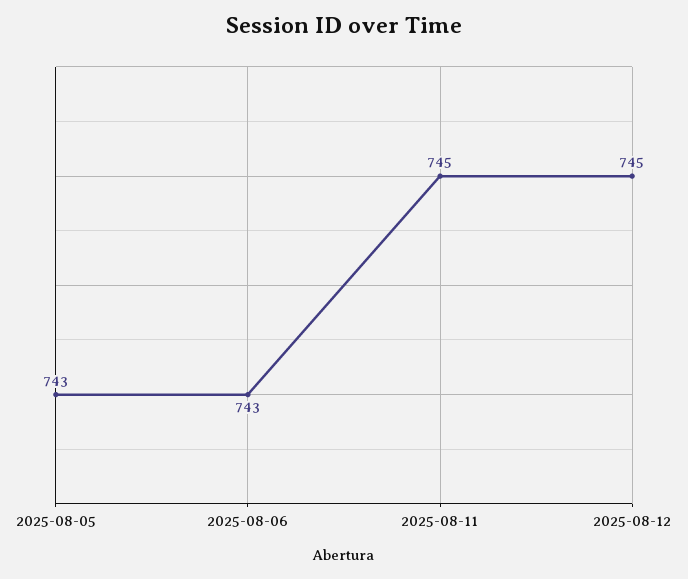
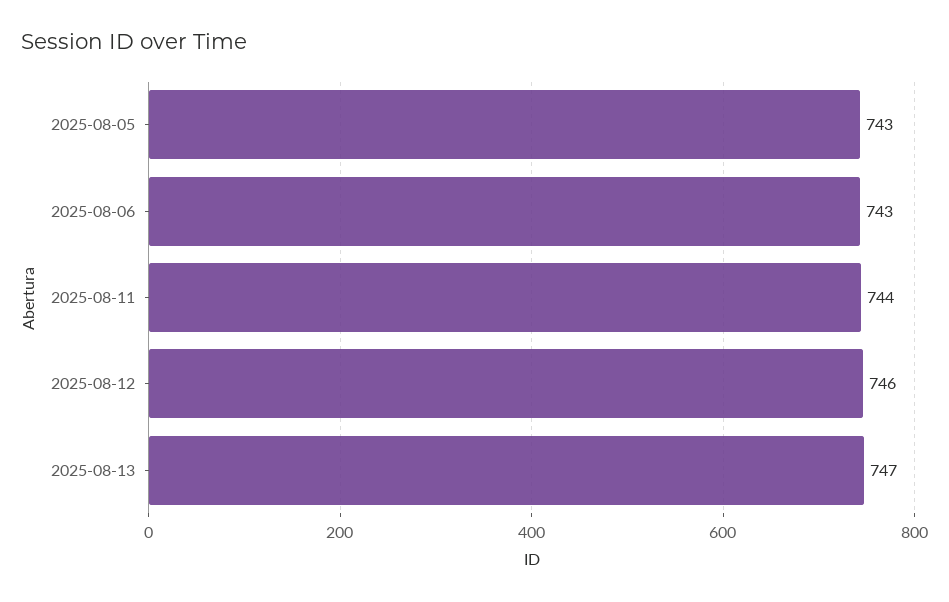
2025-08-11: 745 -> 744
2025-08-12: 745 -> 746
2025-08-13: none -> 747

